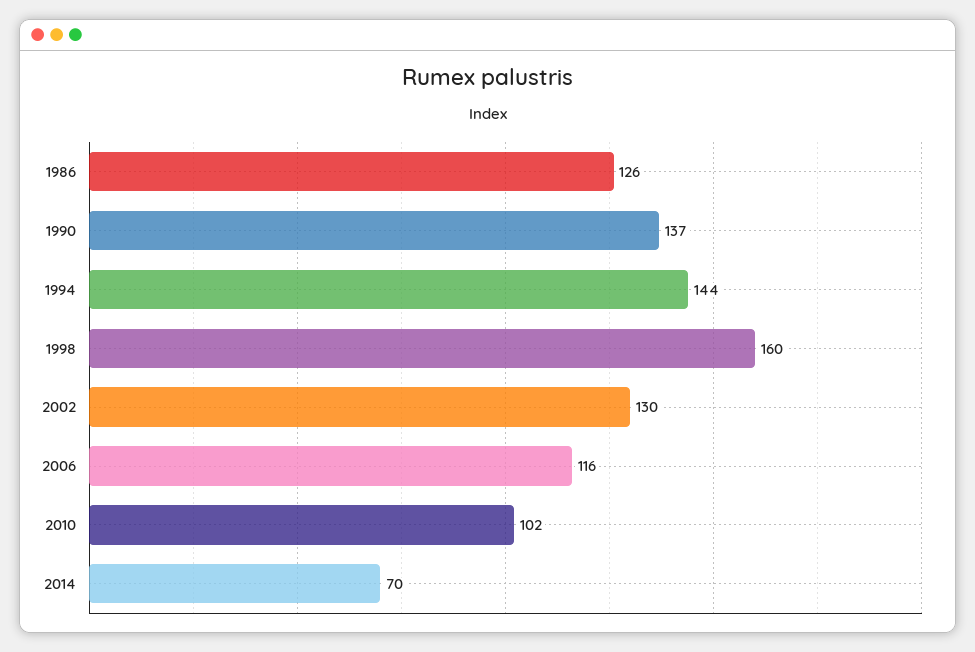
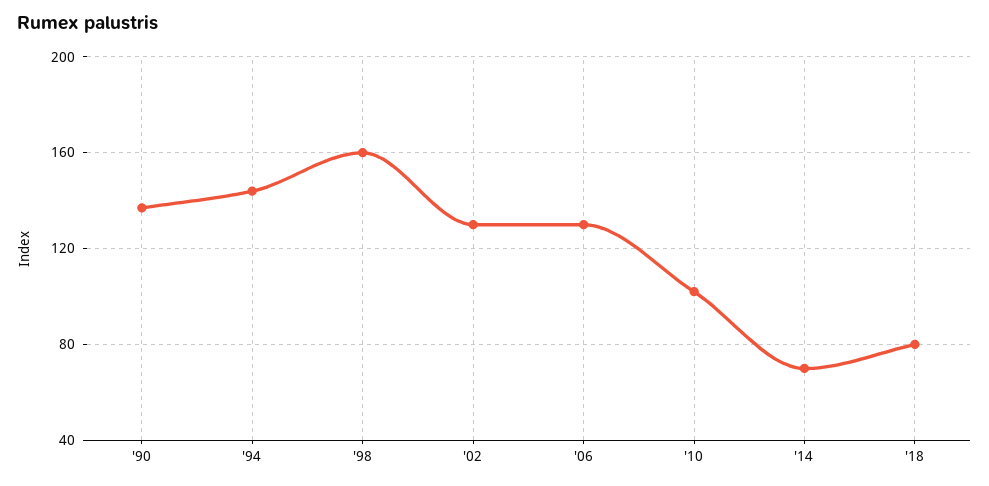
1986: 126 -> none
2006: 116 -> 130
'18: none -> 80

